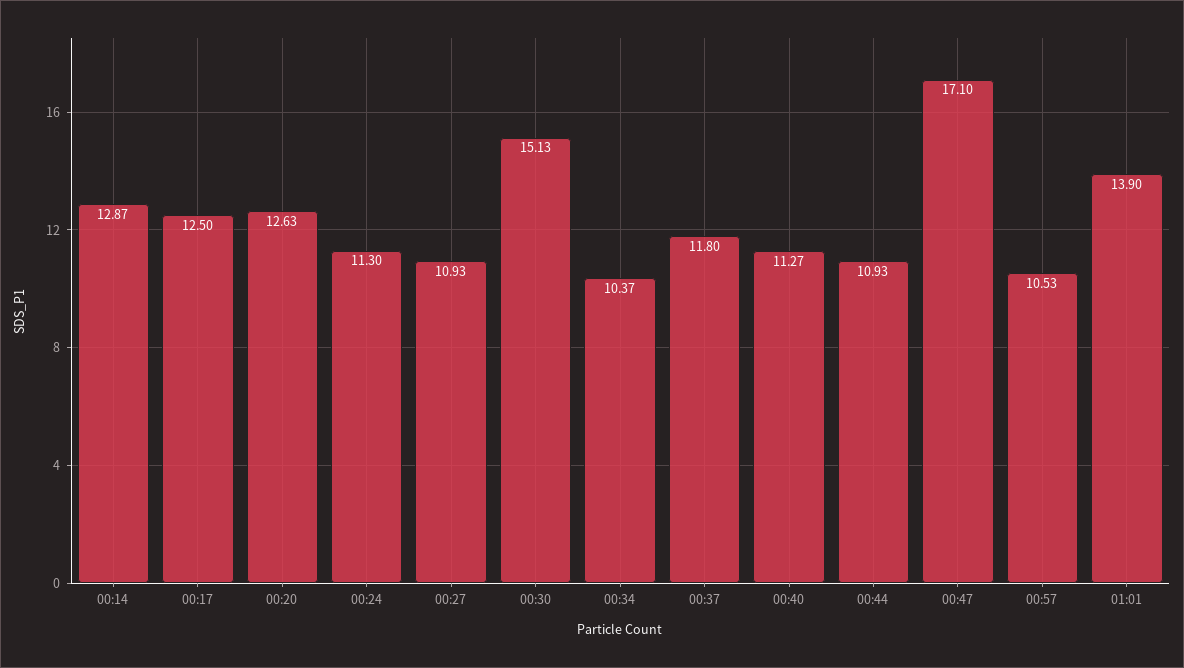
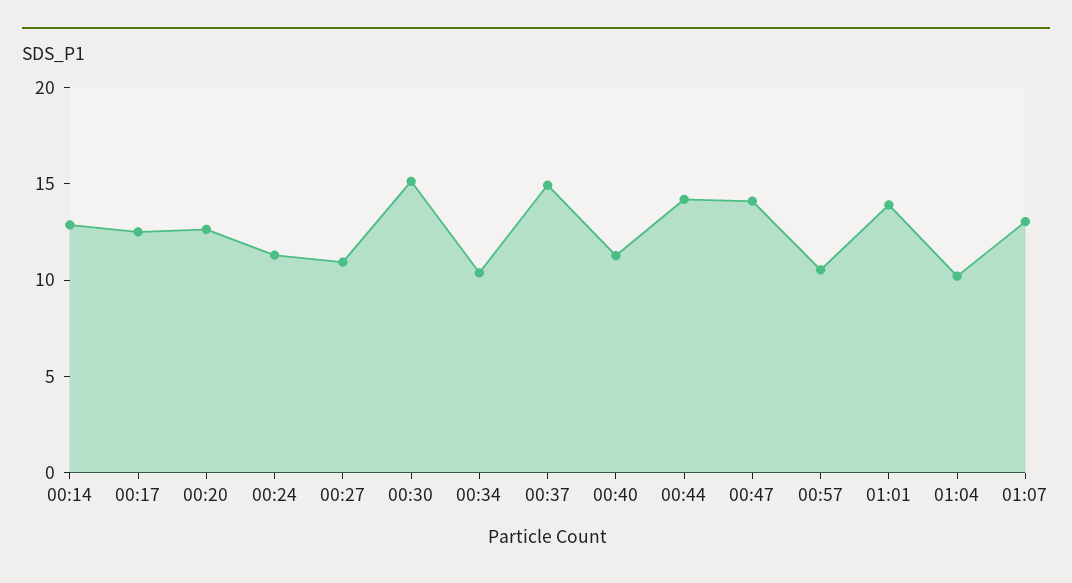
00:37: 11.8 -> 15
00:44: 10.93 -> 14
00:47: 17.1 -> 14
01:04: none -> 10
01:07: none -> 13

